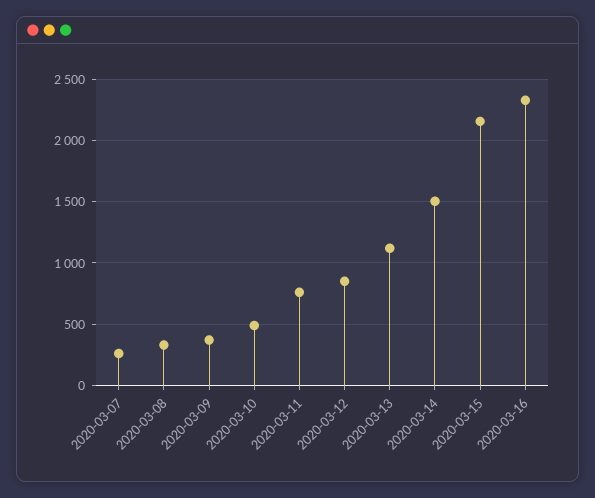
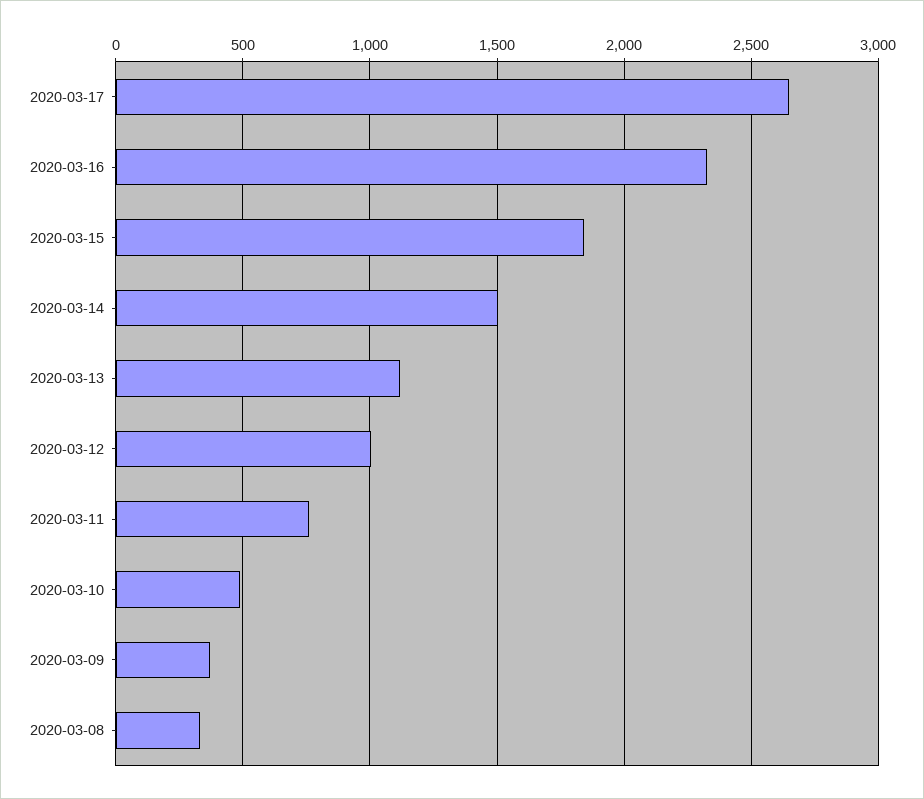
2020-03-07: 250 -> none
2020-03-12: 850 -> 1000
2020-03-15: 2150 -> 1850
2020-03-17: none -> 2650

